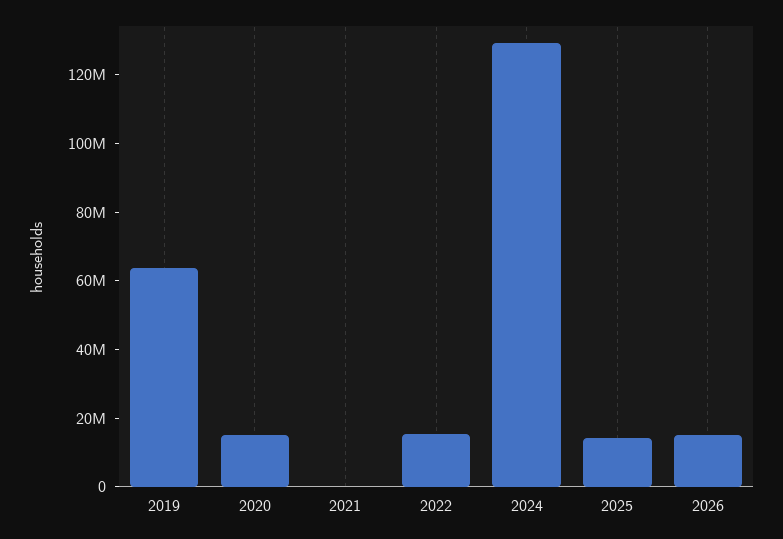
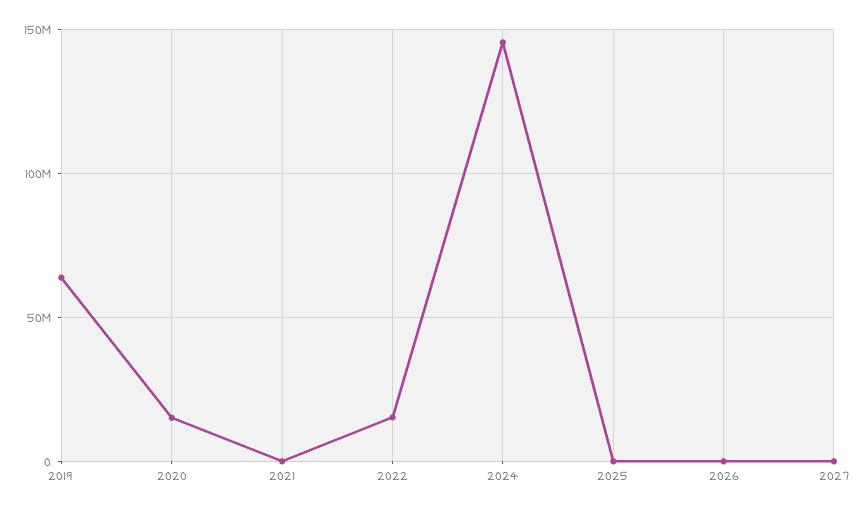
2024: 130000000 -> 145000000
2025: 15000000 -> 0
2026: 15000000 -> 0
2027: none -> 0

